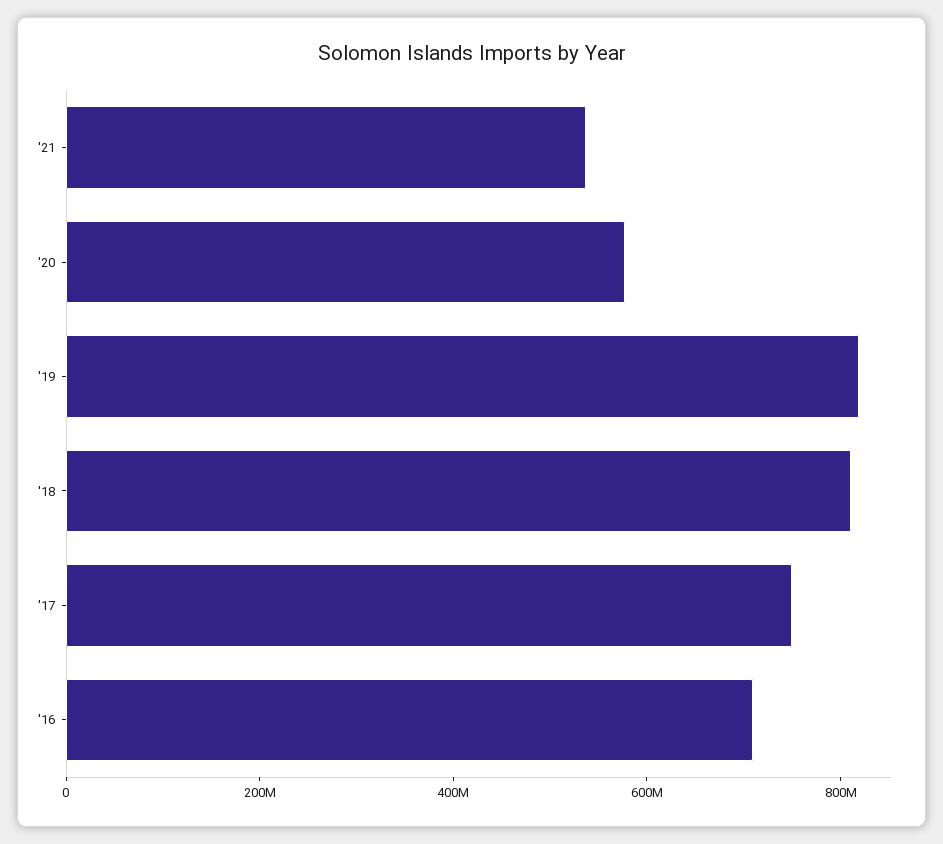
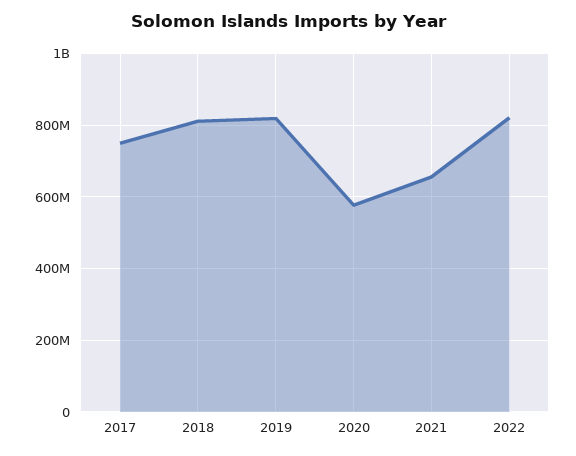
'21: 550000000 -> 660000000
'16: 700000000 -> none
2022: none -> 820000000

